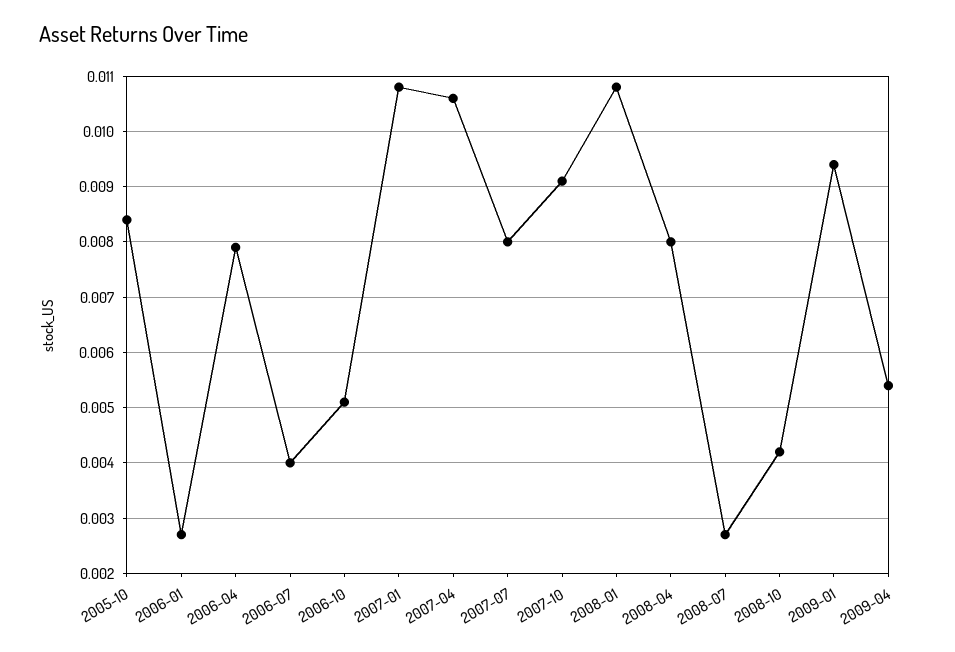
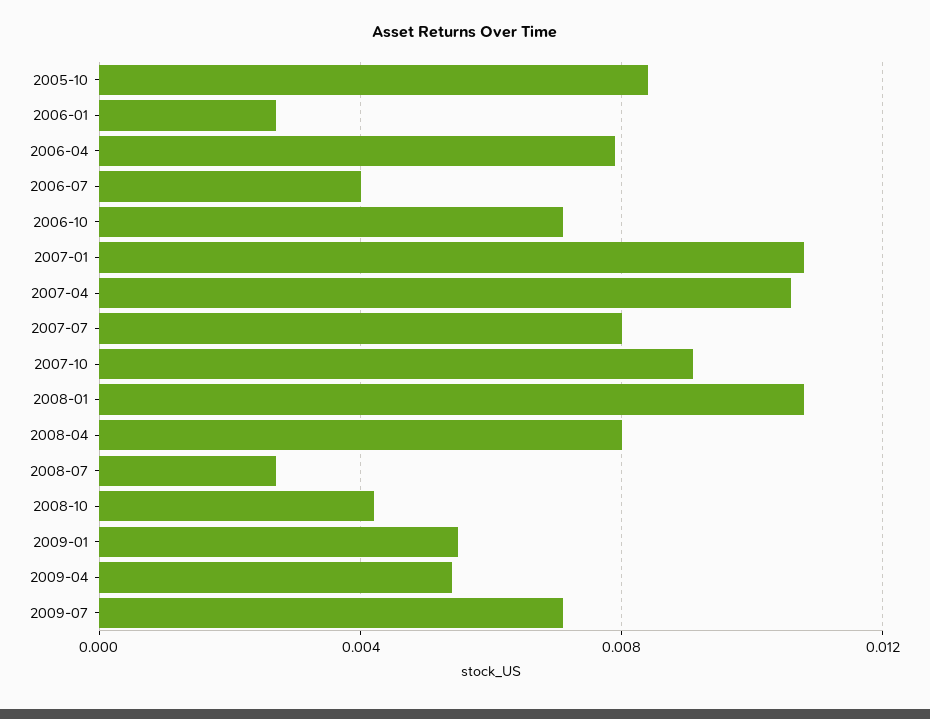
2006-10: 0.005 -> 0.007
2009-01: 0.0095 -> 0.0055
2009-07: none -> 0.007

